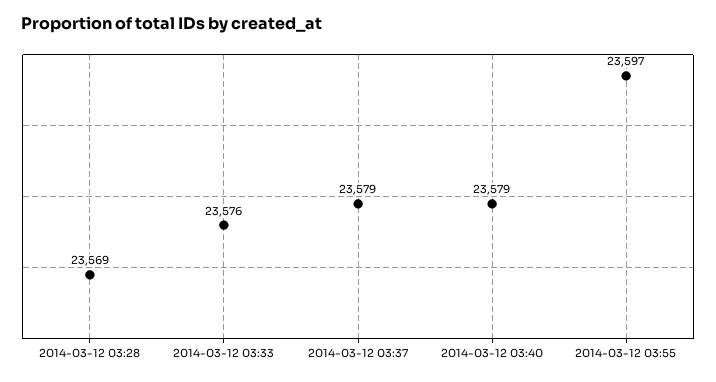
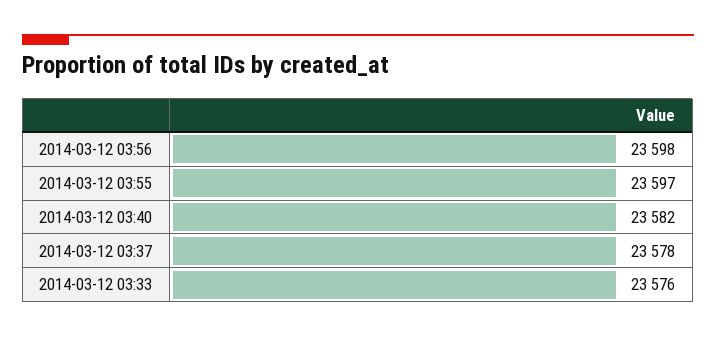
2014-03-12 03:28: 23569 -> none
2014-03-12 03:37: 23579 -> 23578
2014-03-12 03:40: 23579 -> 23582
2014-03-12 03:56: none -> 23598

